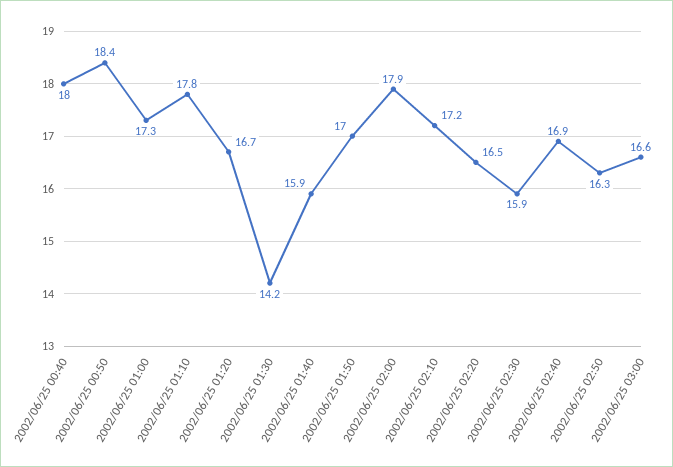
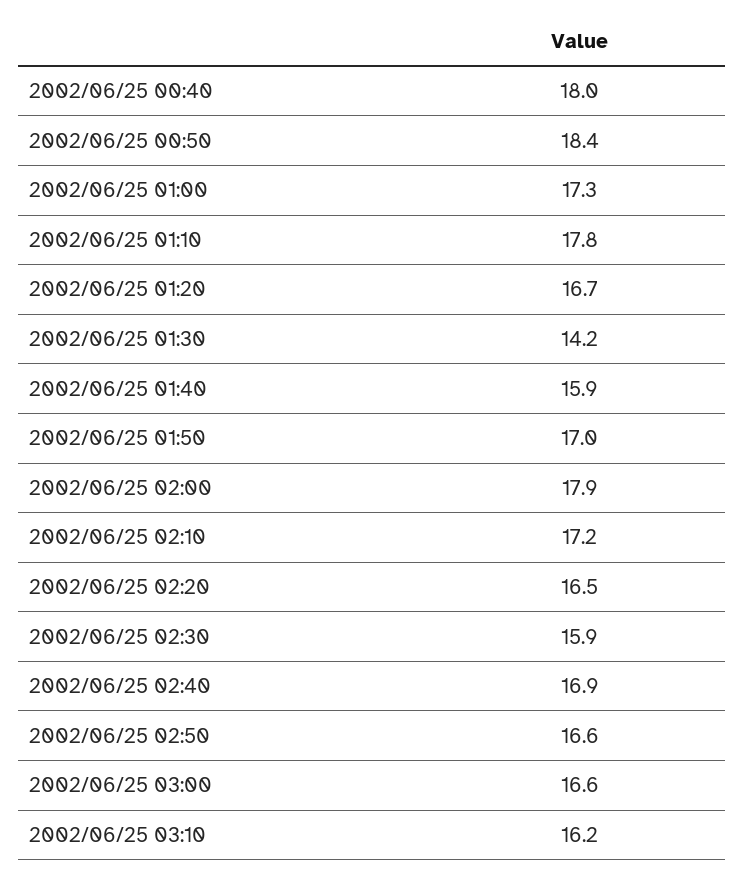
2002/06/25 02:50: 16.3 -> 16.6
2002/06/25 03:10: none -> 16.2

